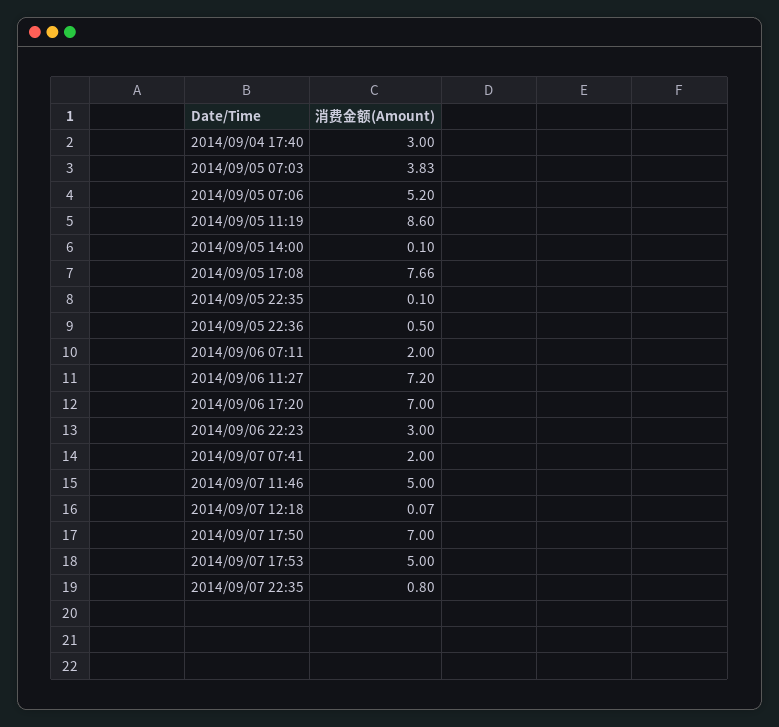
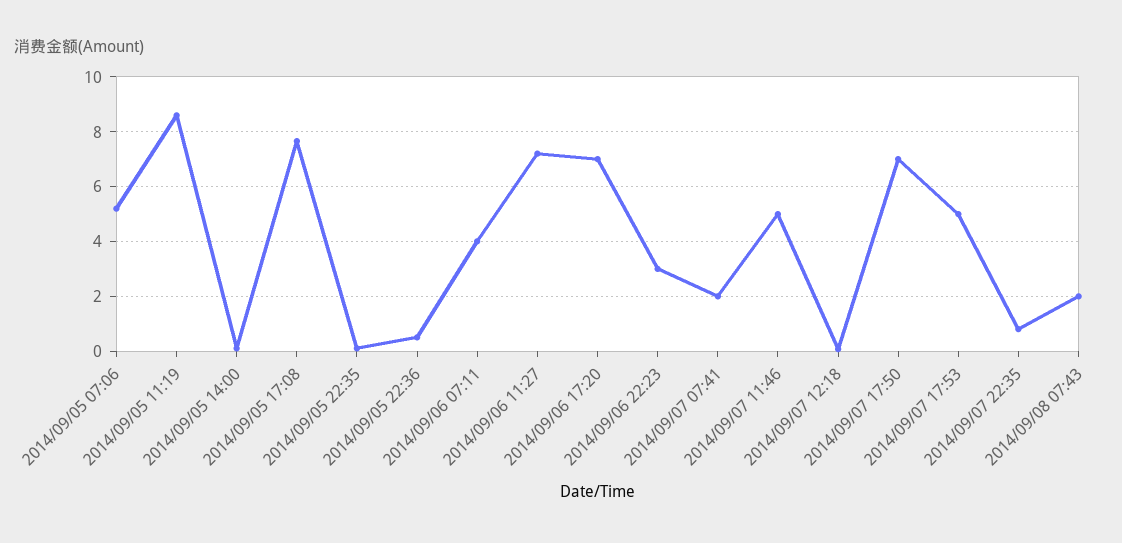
2014/09/04 17:40: 3 -> none
2014/09/05 07:03: 3.83 -> none
2014/09/06 07:11: 2 -> 4
2014/09/08 07:43: none -> 2

